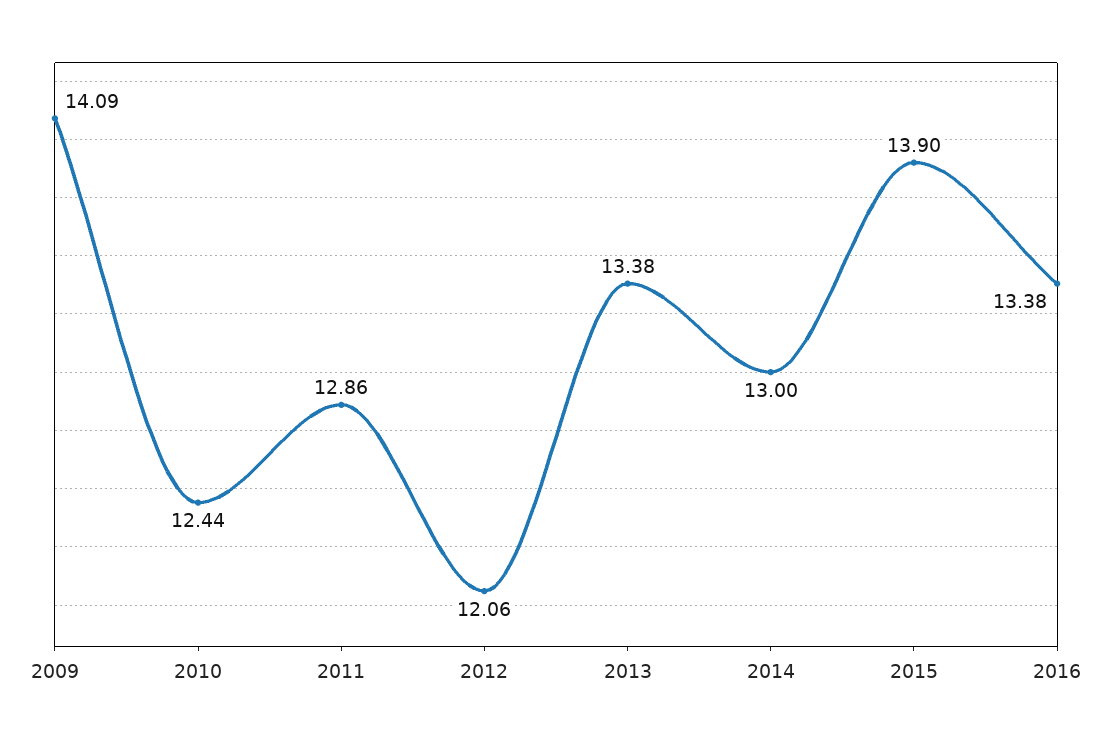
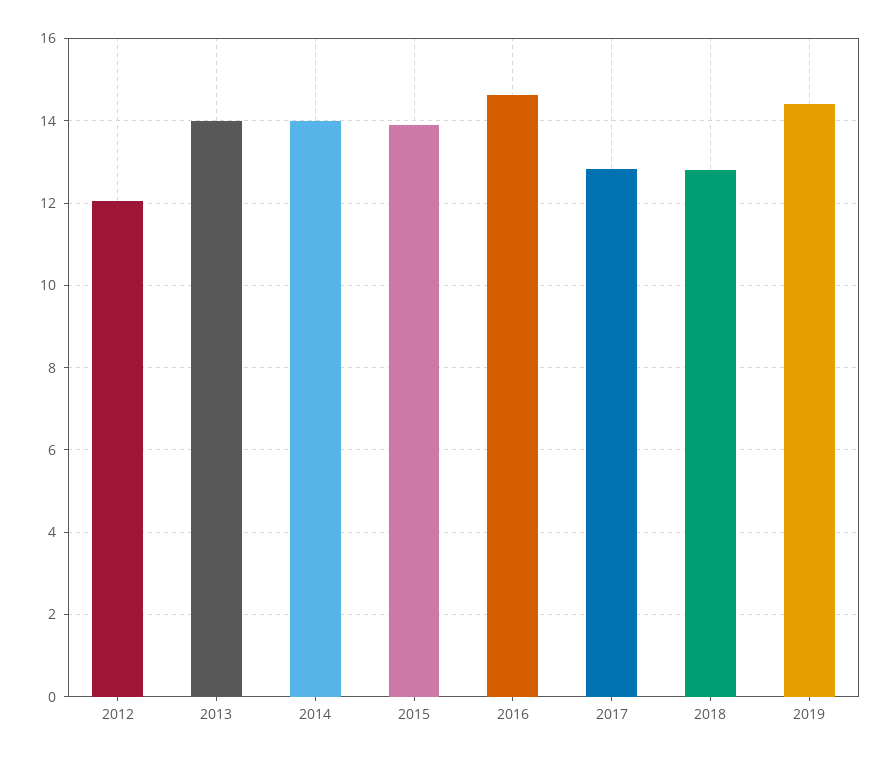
2009: 14.09 -> none
2010: 12.44 -> none
2011: 12.86 -> none
2013: 13.38 -> 14
2014: 13 -> 14
2016: 13.38 -> 14.6
2017: none -> 12.8
2018: none -> 12.8
2019: none -> 14.4

